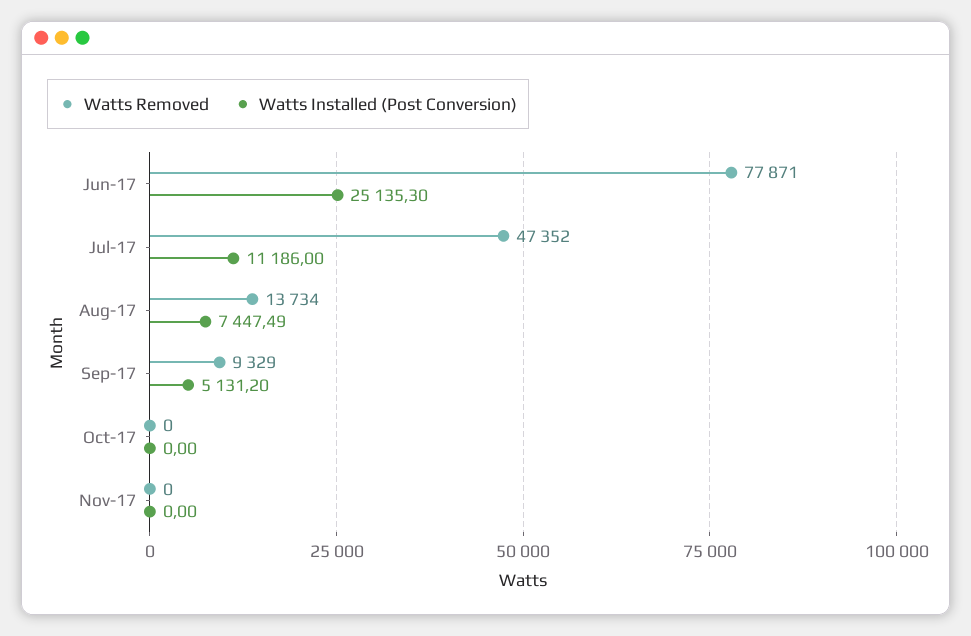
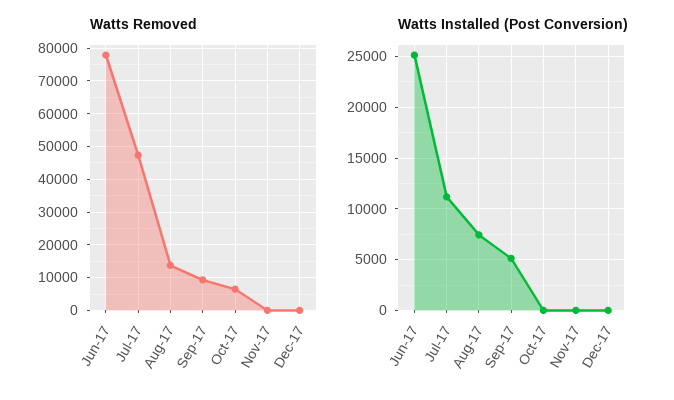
Watts Removed, Oct-17: 0 -> 6000
Watts Removed, Dec-17: none -> 0
Watts Installed (Post Conversion), Dec-17: none -> 0

